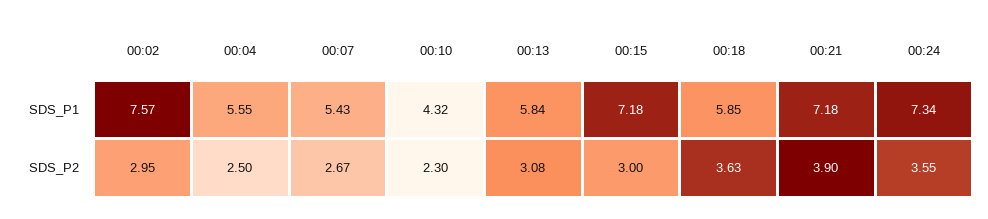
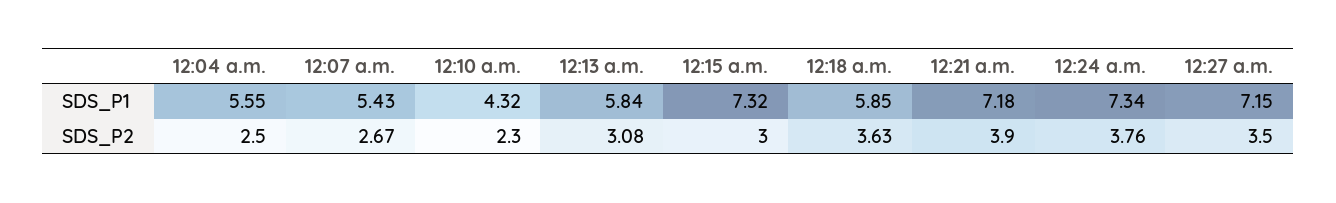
00:02, SDS_P1: 7.57 -> none
00:15, SDS_P1: 7.18 -> 7.32
00:02, SDS_P2: 2.95 -> none
00:24, SDS_P2: 3.55 -> 3.76
12:27 a.m., SDS_P1: none -> 7.15
12:27 a.m., SDS_P2: none -> 3.5

